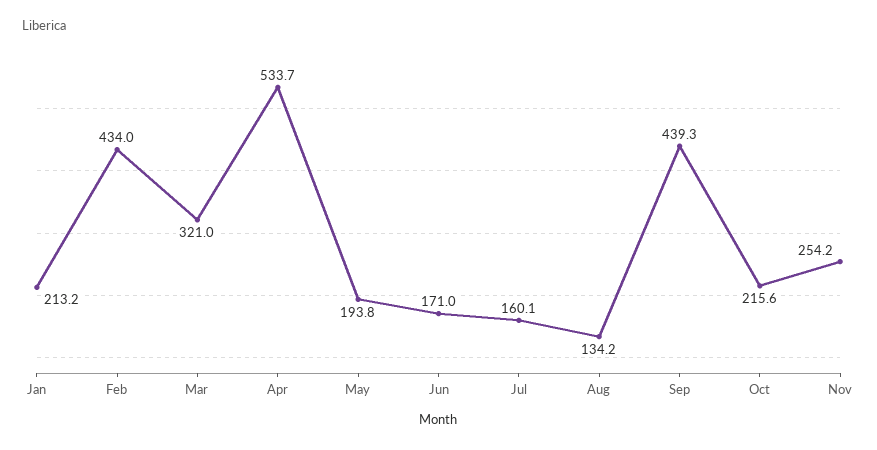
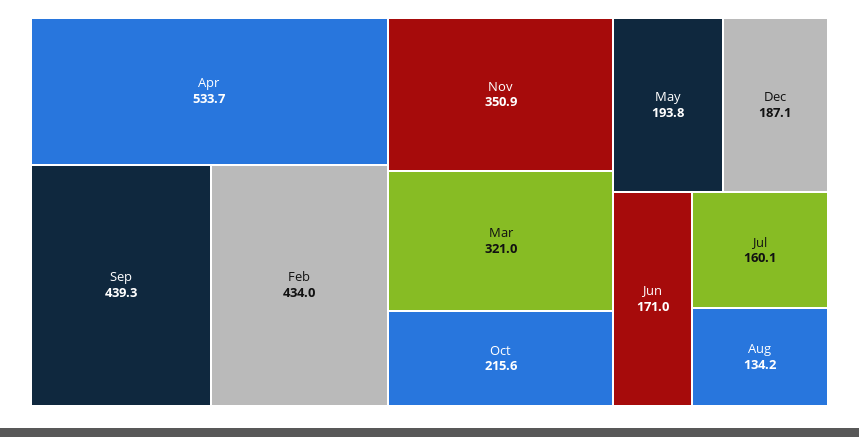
Jan: 213.2 -> none
Nov: 254.2 -> 350.9
Dec: none -> 187.1

